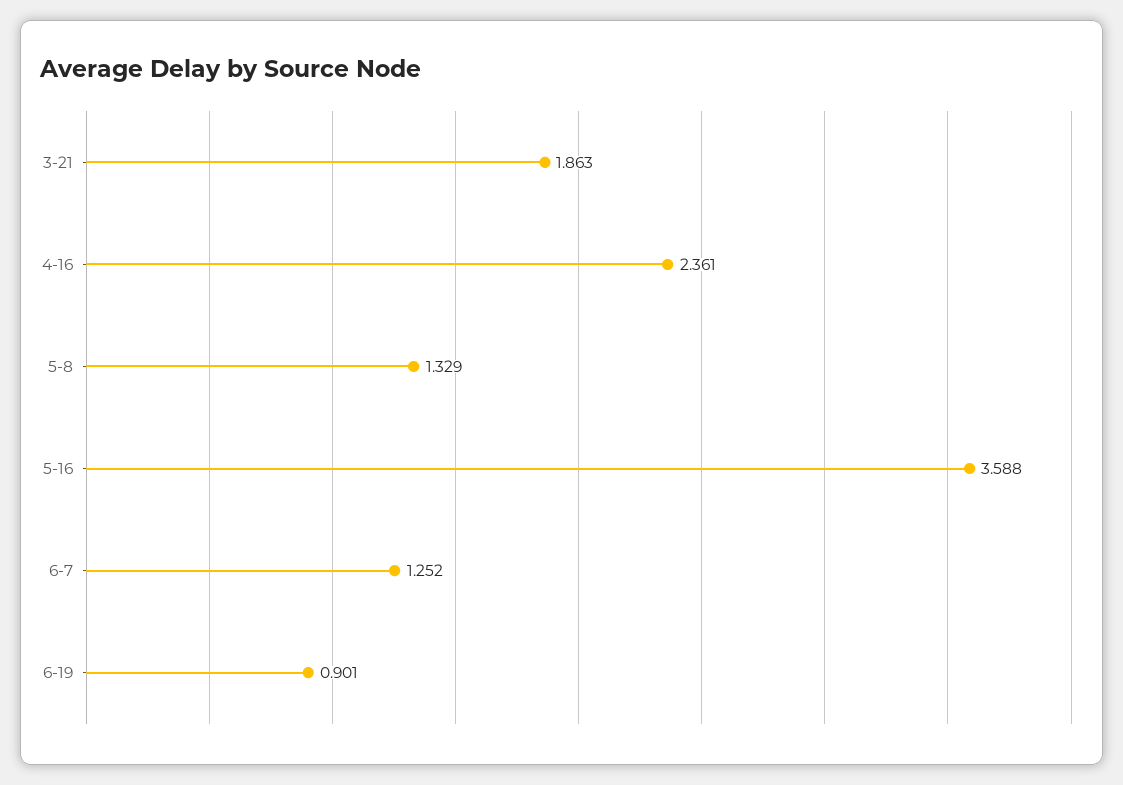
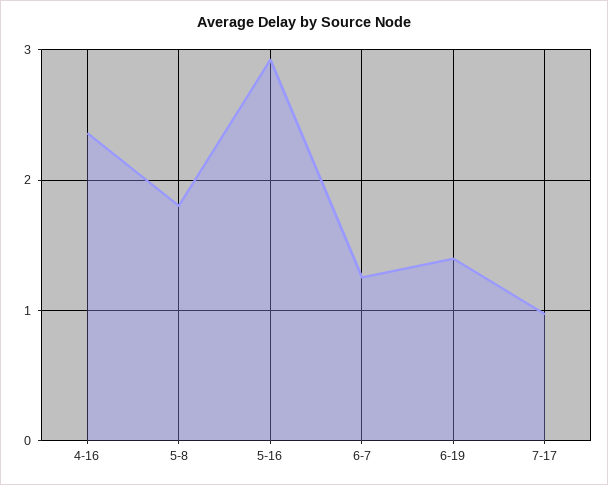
3-21: 1.863 -> none
5-8: 1.329 -> 1.8
5-16: 3.588 -> 2.9
6-19: 0.901 -> 1.4
7-17: none -> 1

